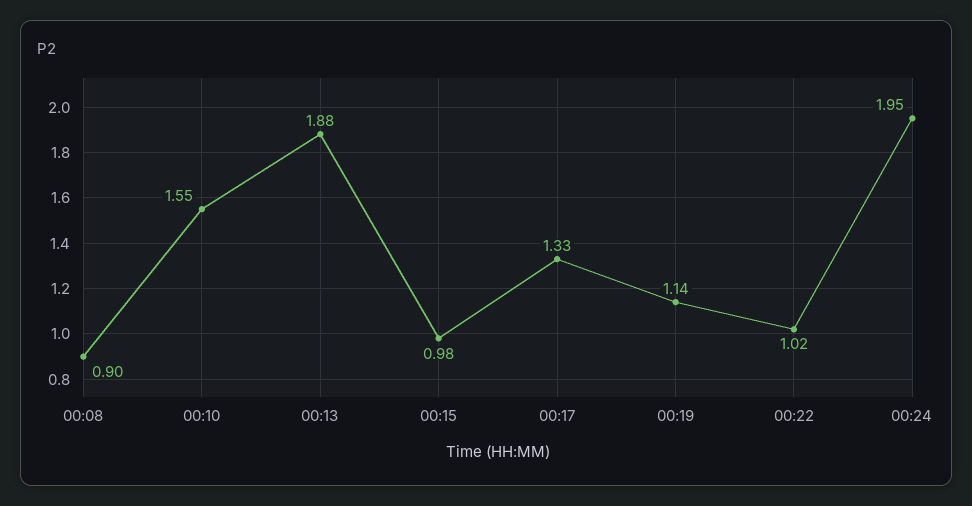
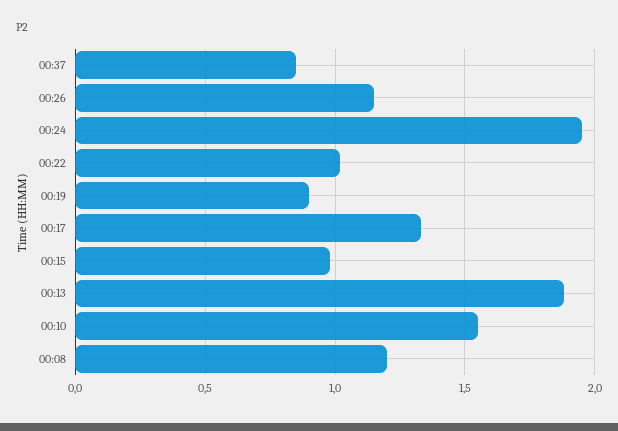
00:08: 0.9 -> 1.2
00:19: 1.14 -> 0.9
00:37: none -> 0.85
00:26: none -> 1.15

